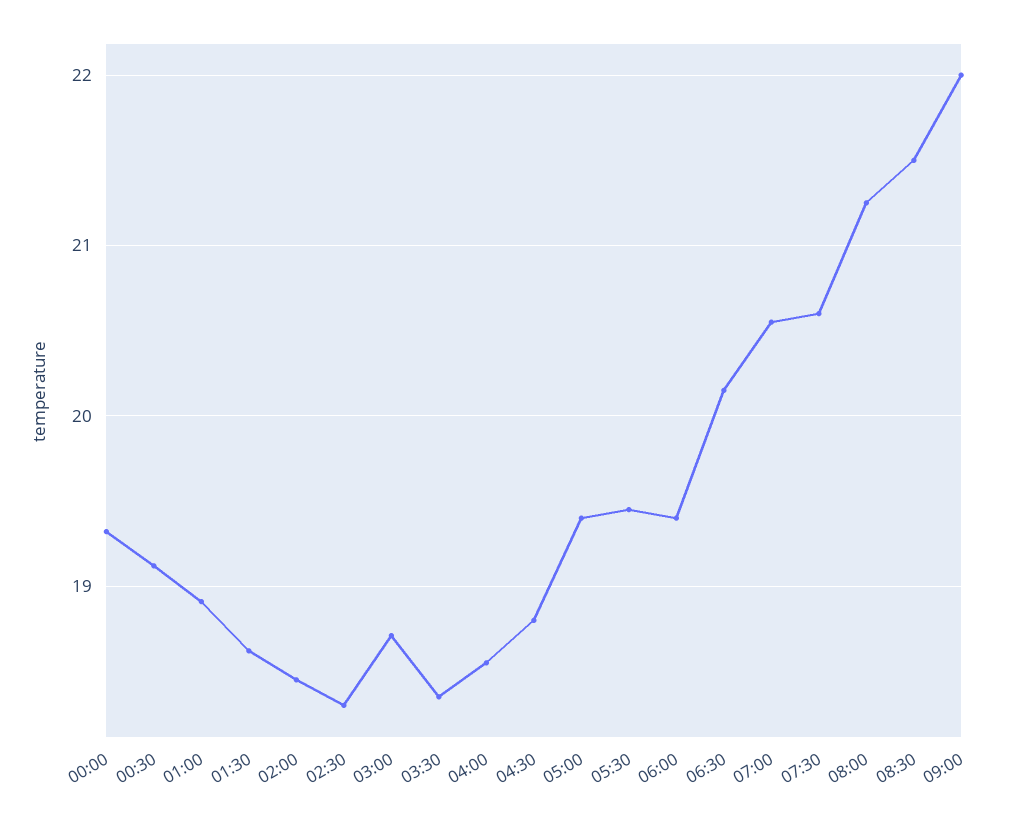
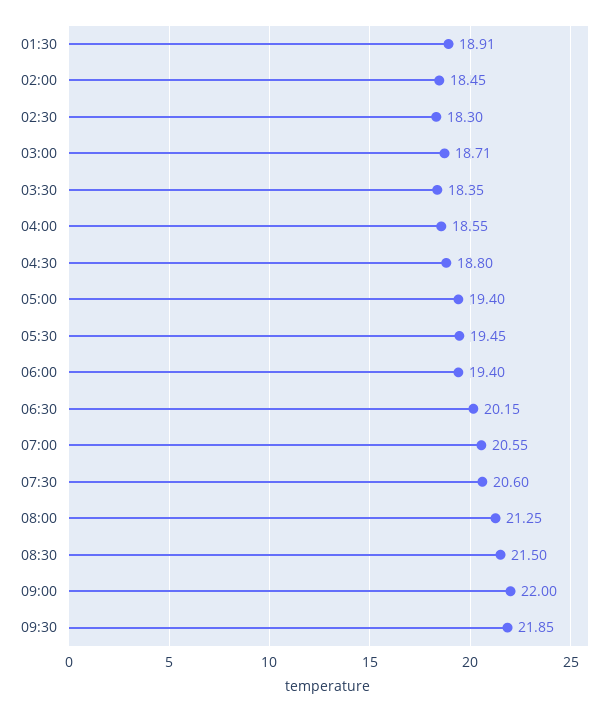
00:00: 19.3 -> none
00:30: 19.1 -> none
01:00: 18.9 -> none
01:30: 18.6 -> 18.91
09:30: none -> 21.85

